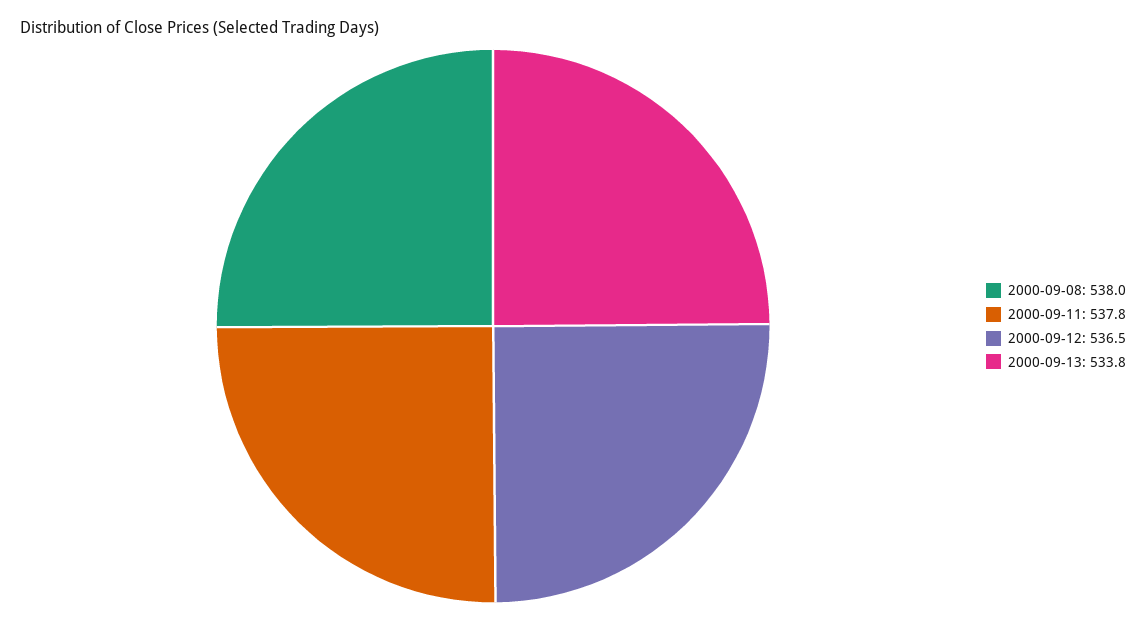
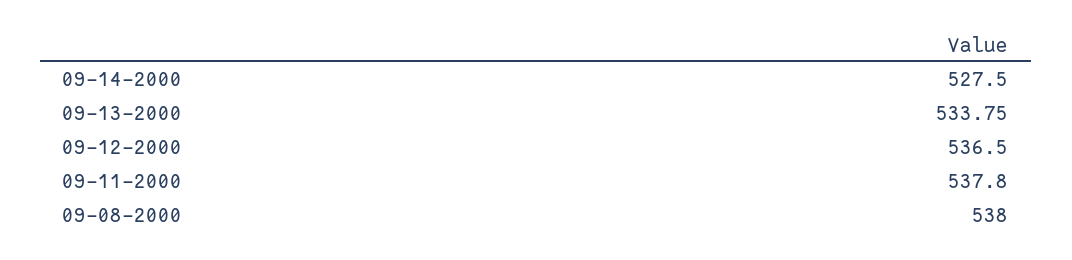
09-14-2000: none -> 527.5

